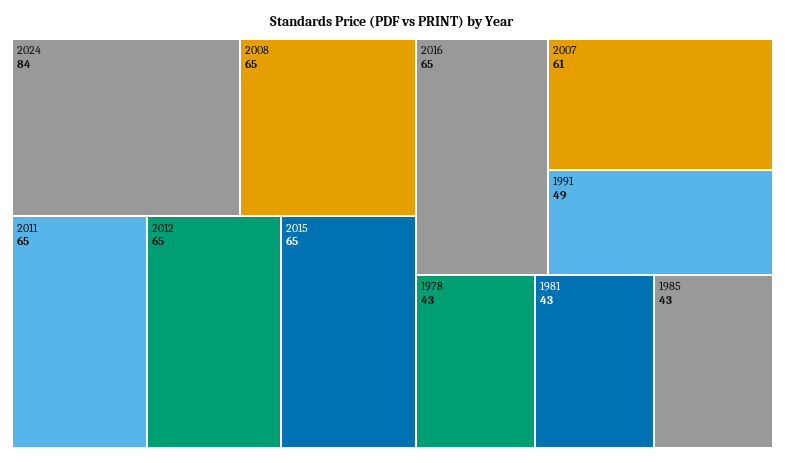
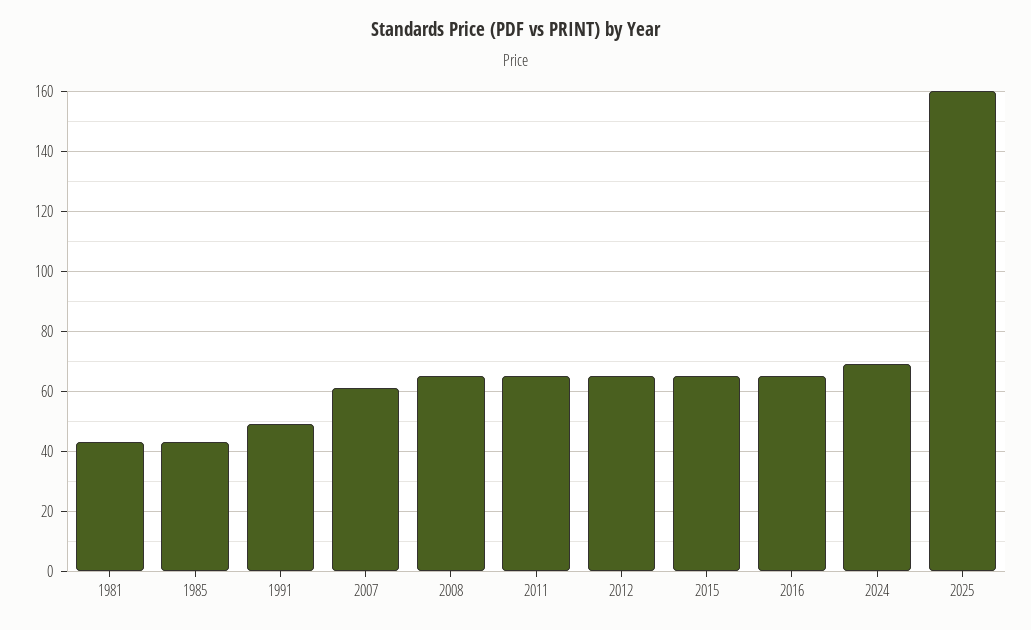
2024: 84 -> 70
1978: 43 -> none
2025: none -> 160

